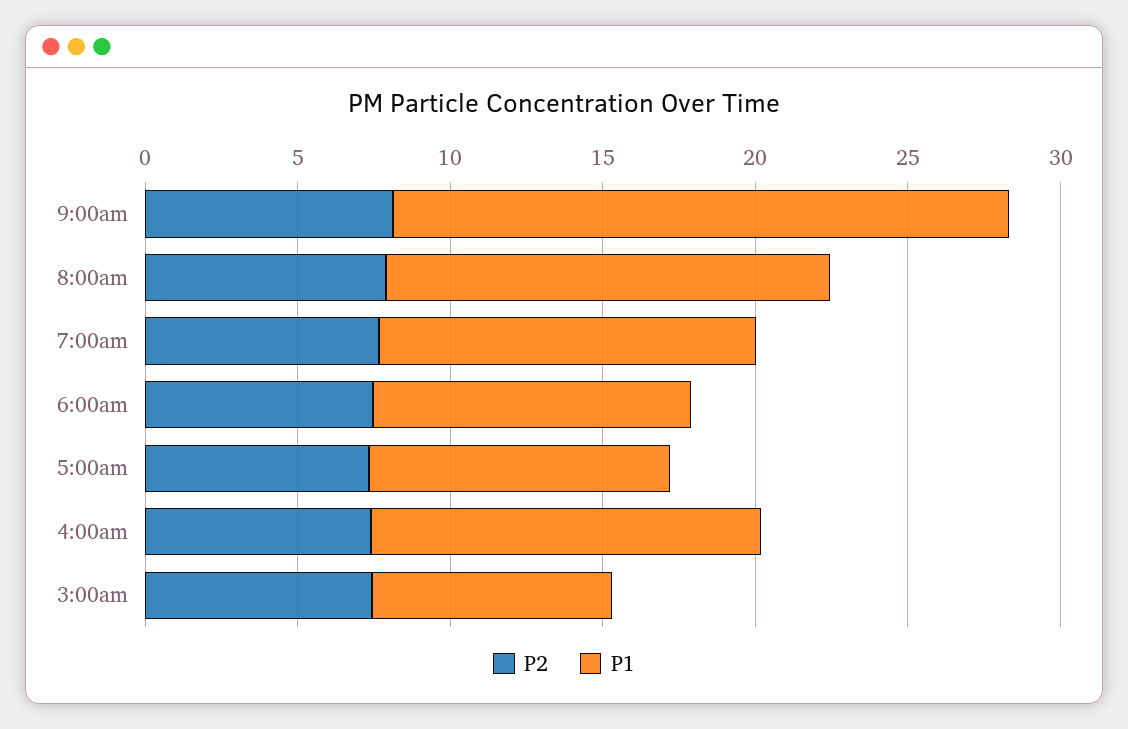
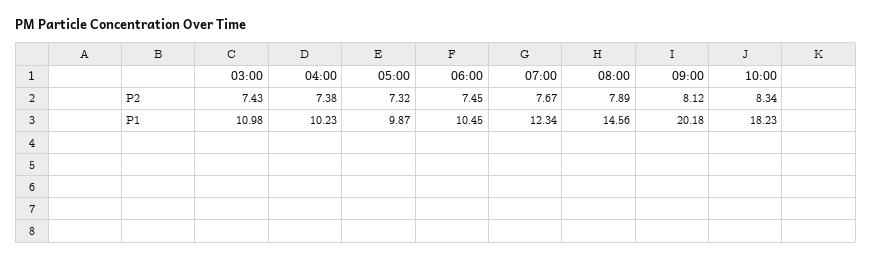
P1, 4:00am: 13 -> 10.23
P1, 3:00am: 8 -> 10.98
P2, 10:00: none -> 8.34
P1, 10:00: none -> 18.23

